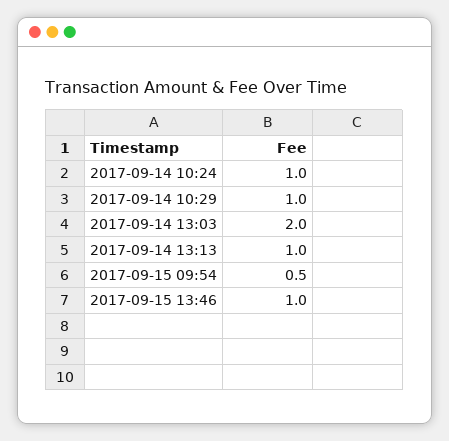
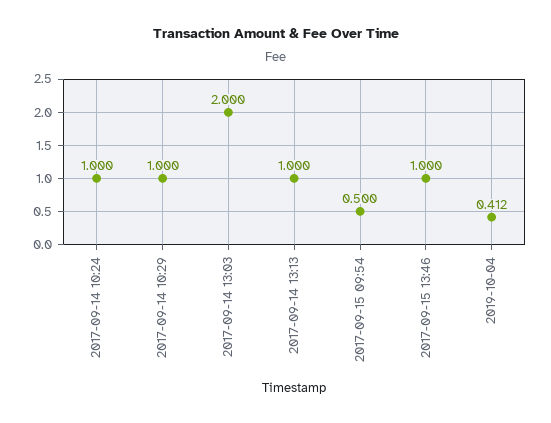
2019-10-04: none -> 0.412

